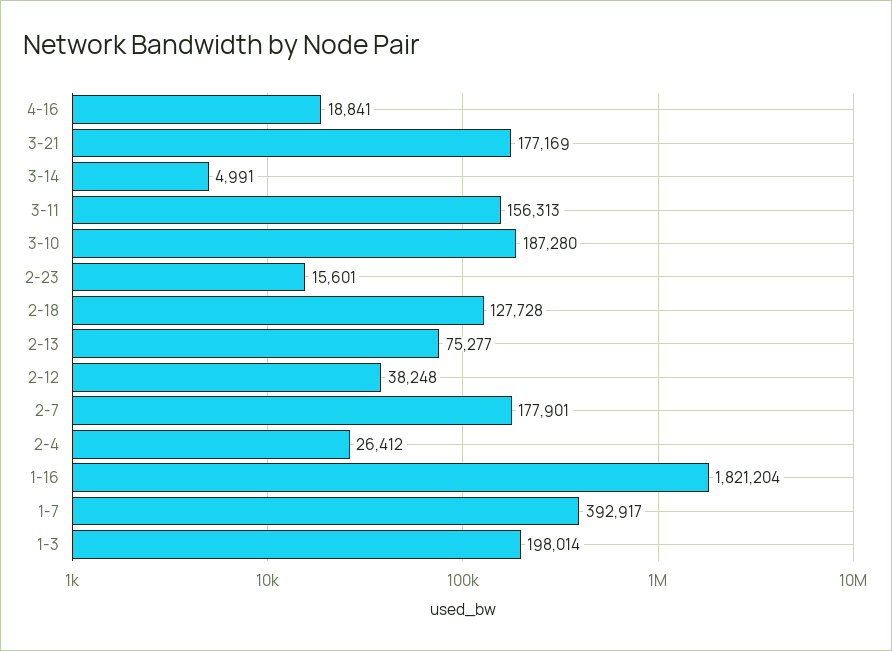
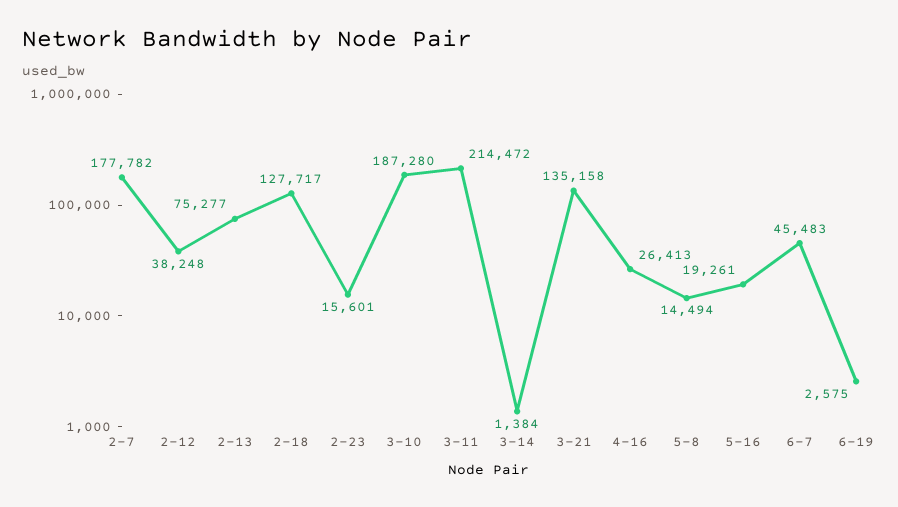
4-16: 18841 -> 26413
3-21: 177169 -> 135158
3-14: 4991 -> 1384
3-11: 156313 -> 214472
2-18: 127728 -> 127717
2-7: 177901 -> 177782
2-4: 26412 -> none
1-16: 1821204 -> none
1-7: 392917 -> none
1-3: 198014 -> none
5-8: none -> 14494
5-16: none -> 19261
6-7: none -> 45483
6-19: none -> 2575

